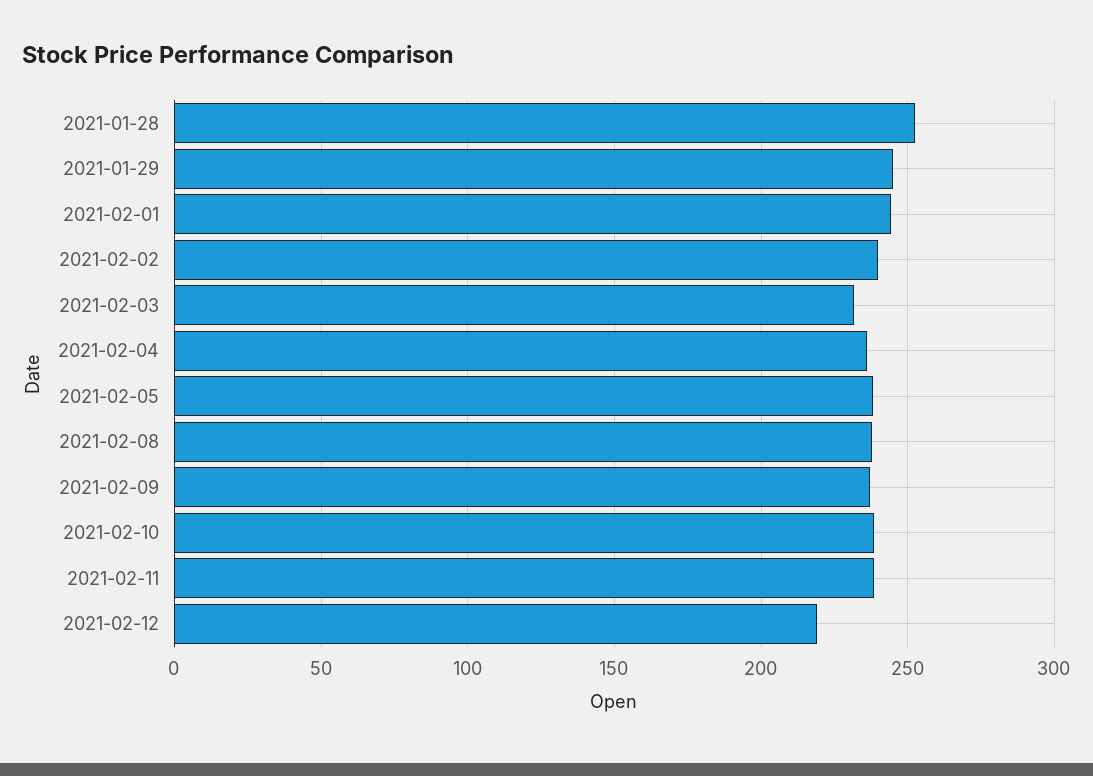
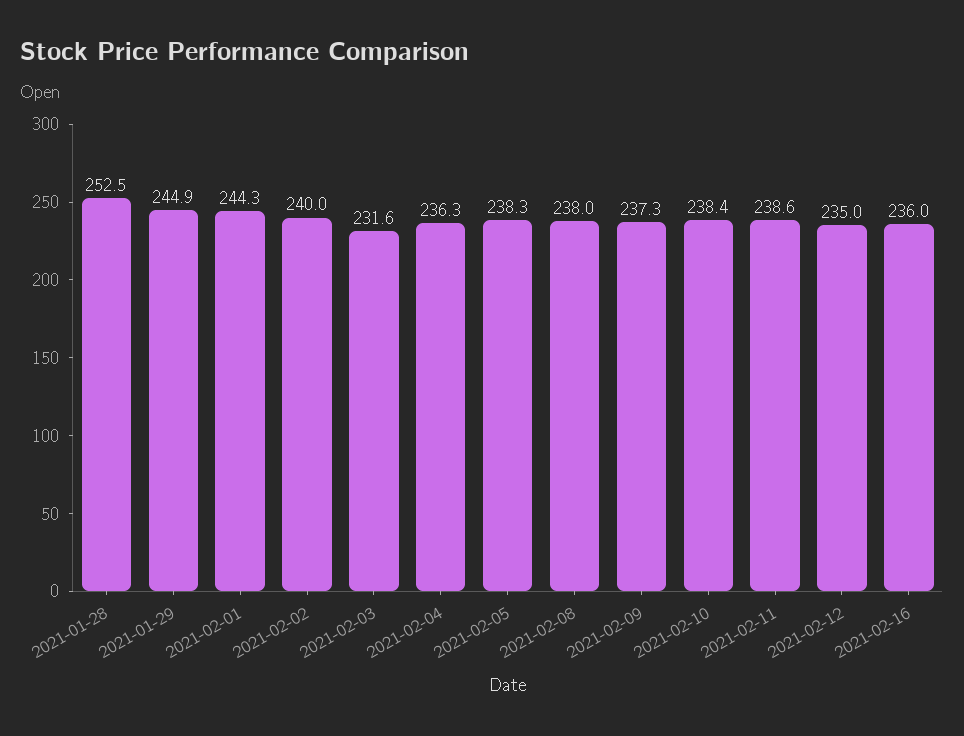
2021-02-12: 220 -> 235
2021-02-16: none -> 236

